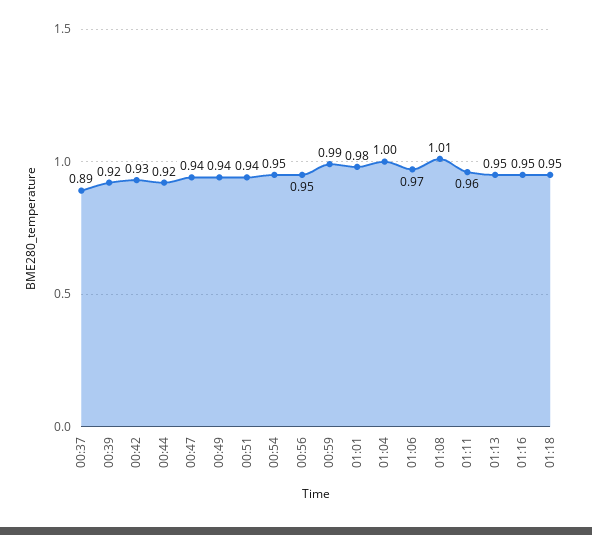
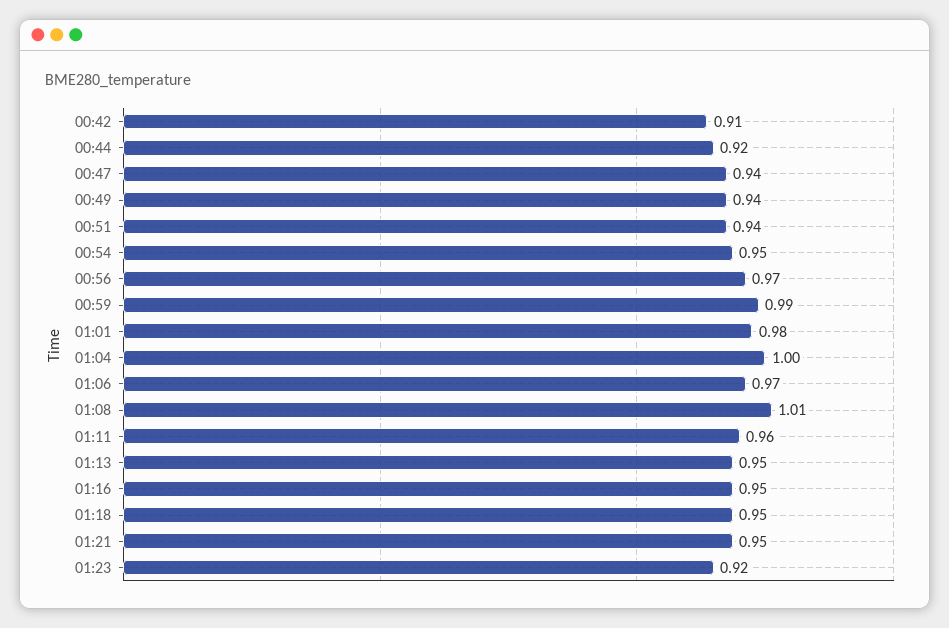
00:37: 0.89 -> none
00:39: 0.92 -> none
00:42: 0.93 -> 0.91
00:56: 0.95 -> 0.97
01:21: none -> 0.95
01:23: none -> 0.92

